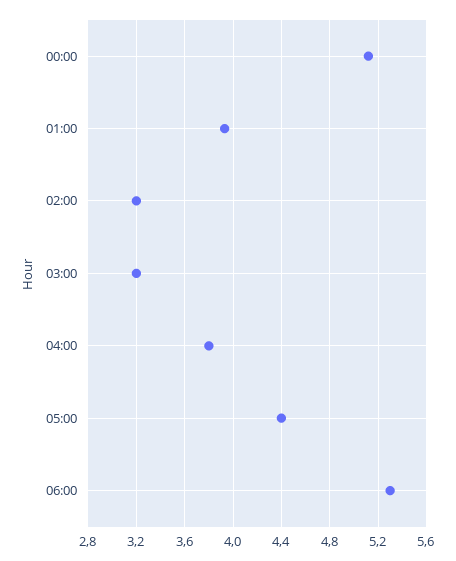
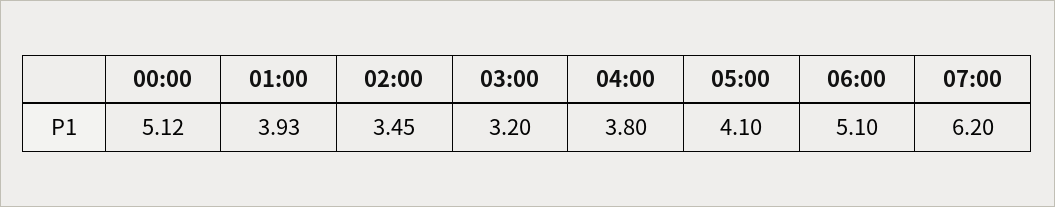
02:00: 3.2 -> 3.45
05:00: 4.4 -> 4.1
06:00: 5.3 -> 5.1
07:00: none -> 6.2

